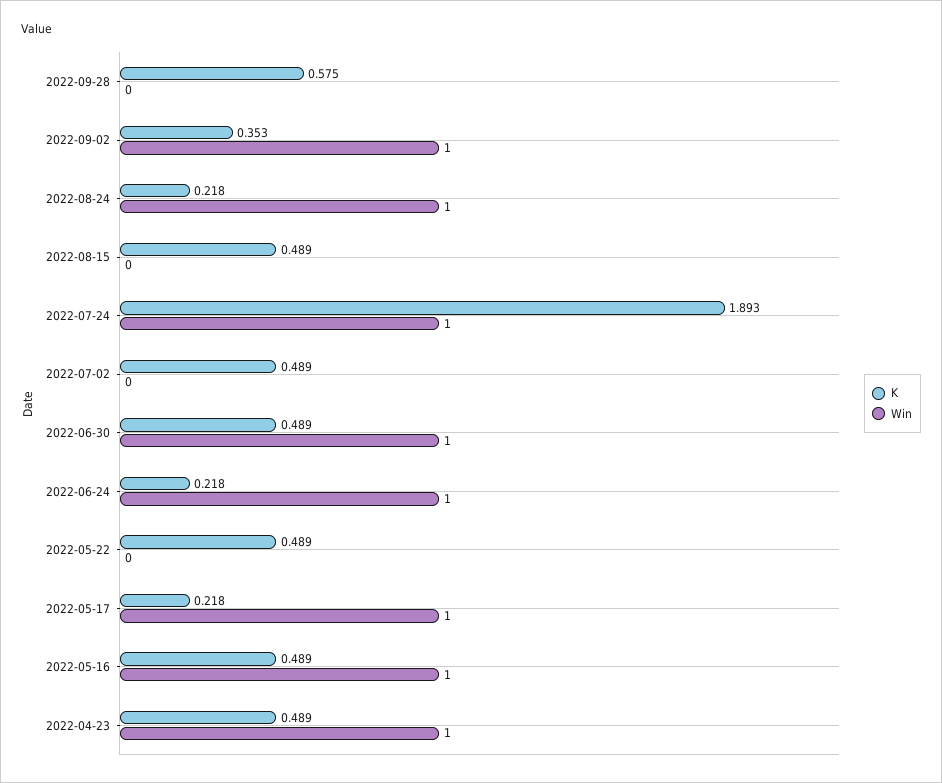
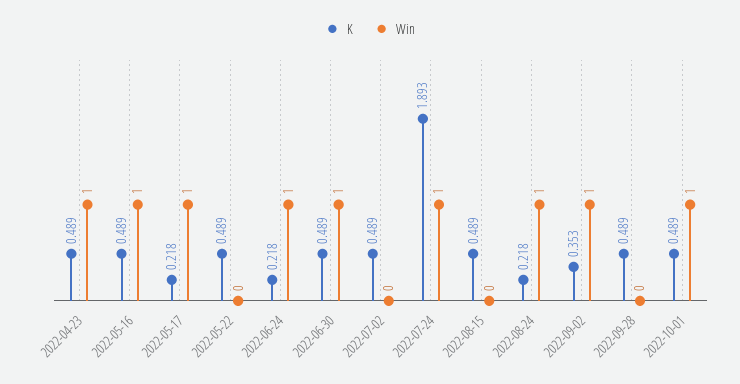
K, 2022-09-28: 0.575 -> 0.489
K, 2022-10-01: none -> 0.489
Win, 2022-10-01: none -> 1

